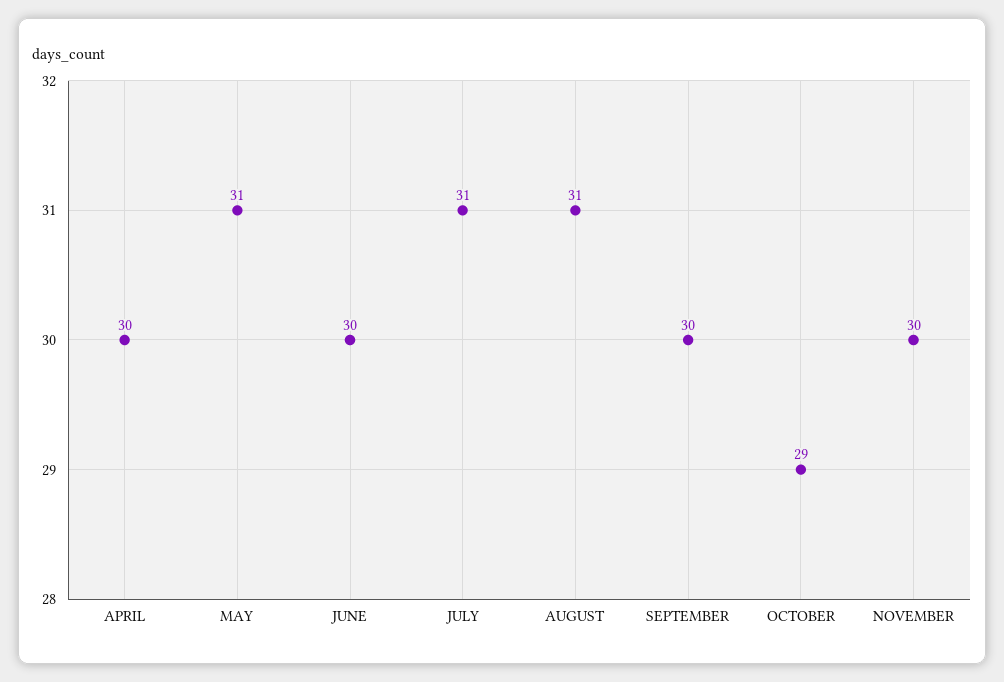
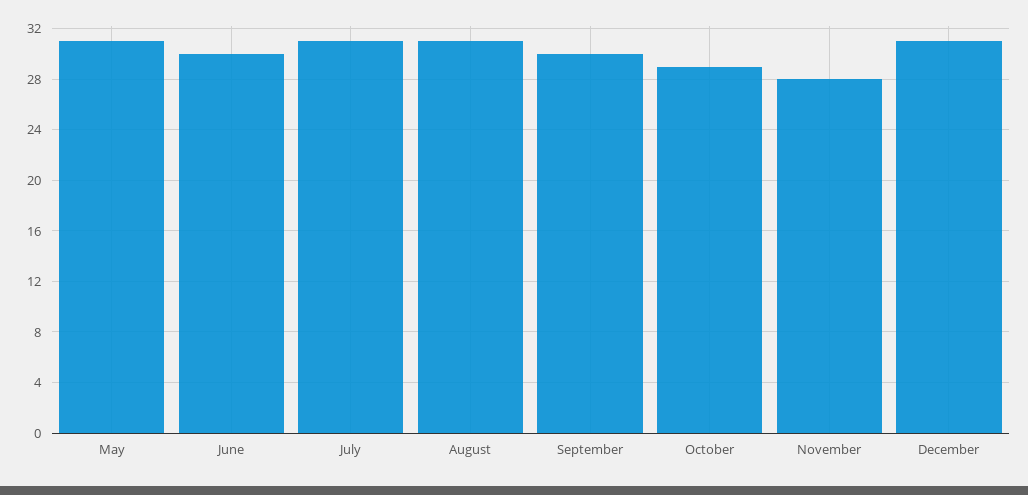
APRIL: 30 -> none
NOVEMBER: 30 -> 28
December: none -> 31

